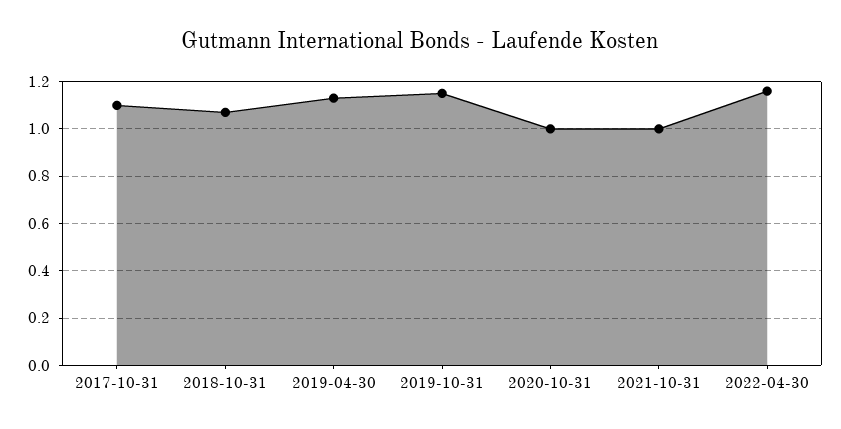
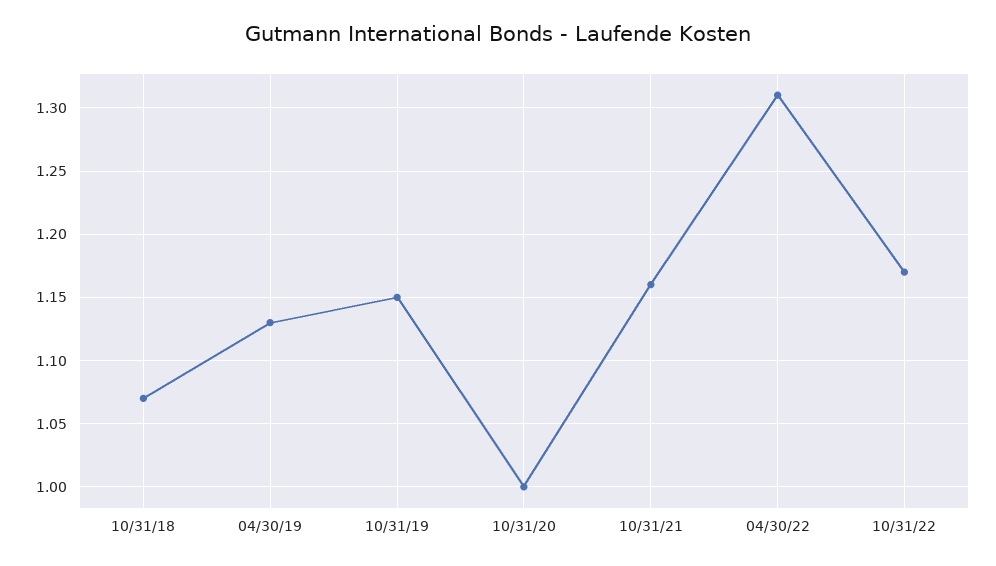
2017-10-31: 1.1 -> none
2021-10-31: 1 -> 1.16
2022-04-30: 1.15 -> 1.31
10/31/22: none -> 1.17

